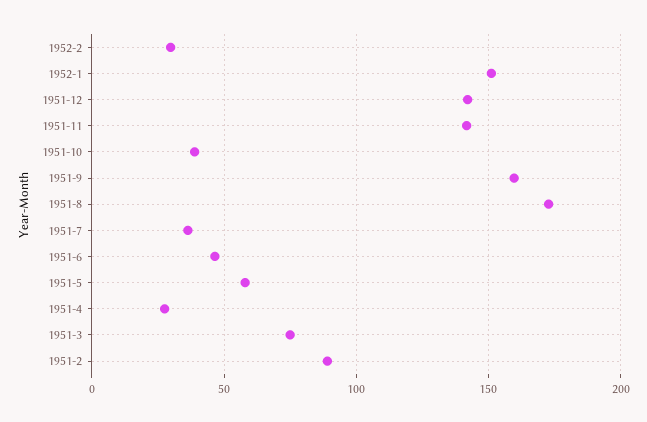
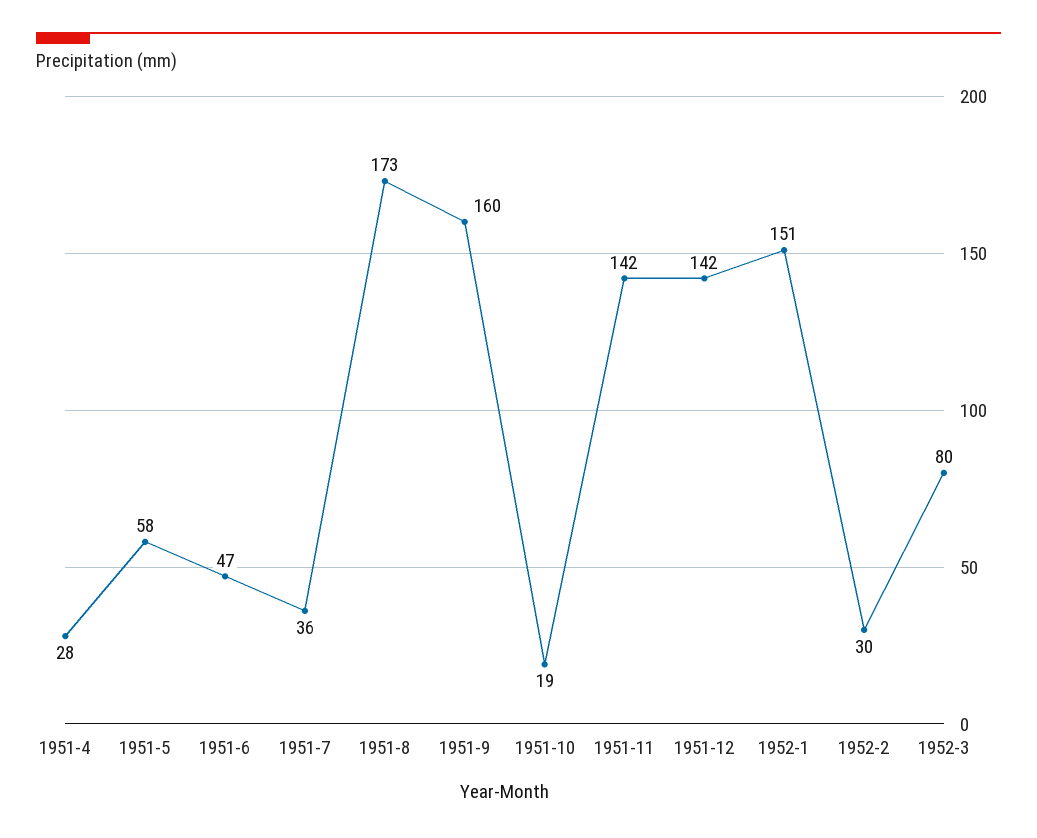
1951-10: 40 -> 19
1951-3: 75 -> none
1951-2: 90 -> none
1952-3: none -> 80

